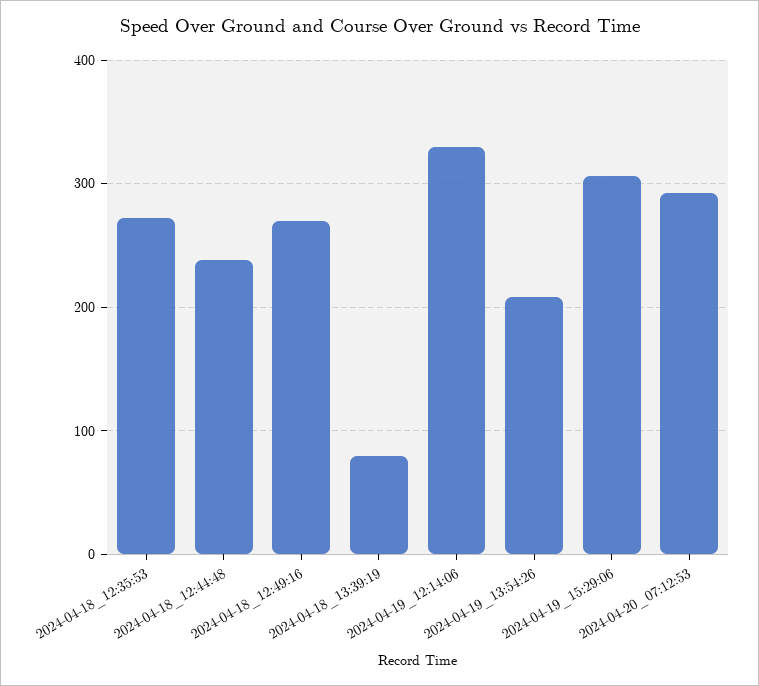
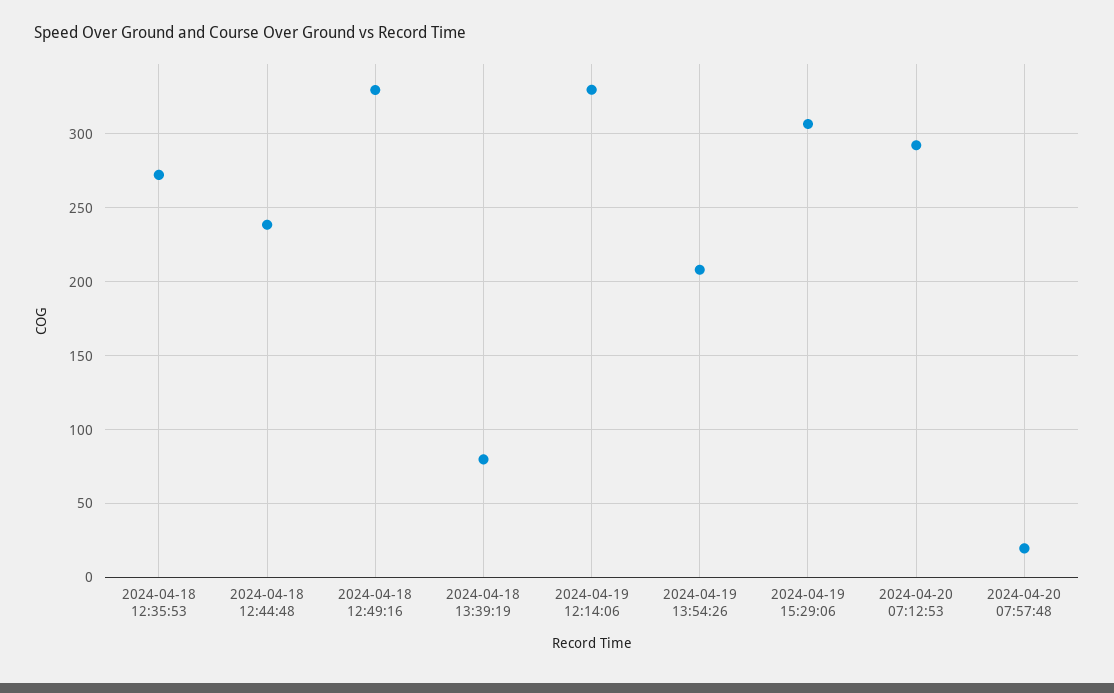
2024-04-18_12:49:16: 270 -> 330
2024-04-20 07:57:48: none -> 20

